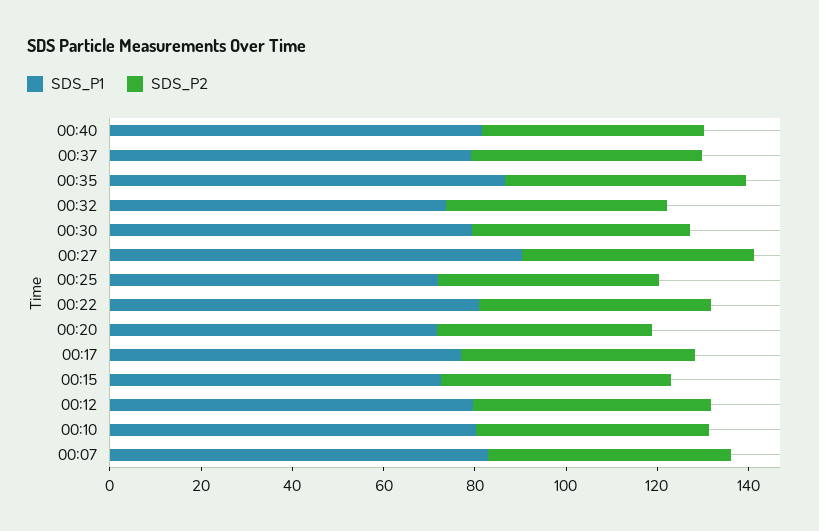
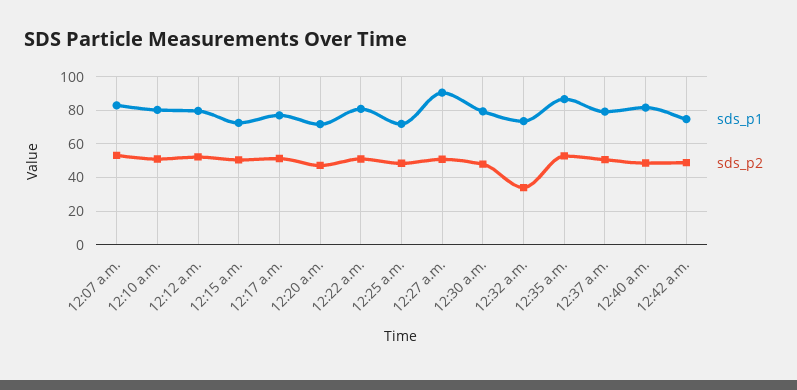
SDS_P2, 00:32: 50 -> 35
SDS_P1, 12:42 a.m.: none -> 75
SDS_P2, 12:42 a.m.: none -> 50

